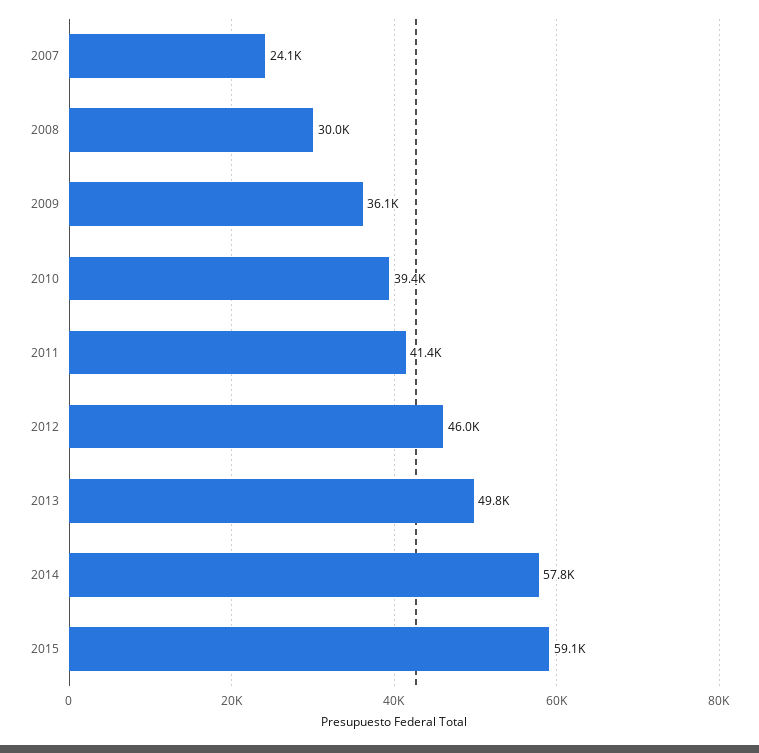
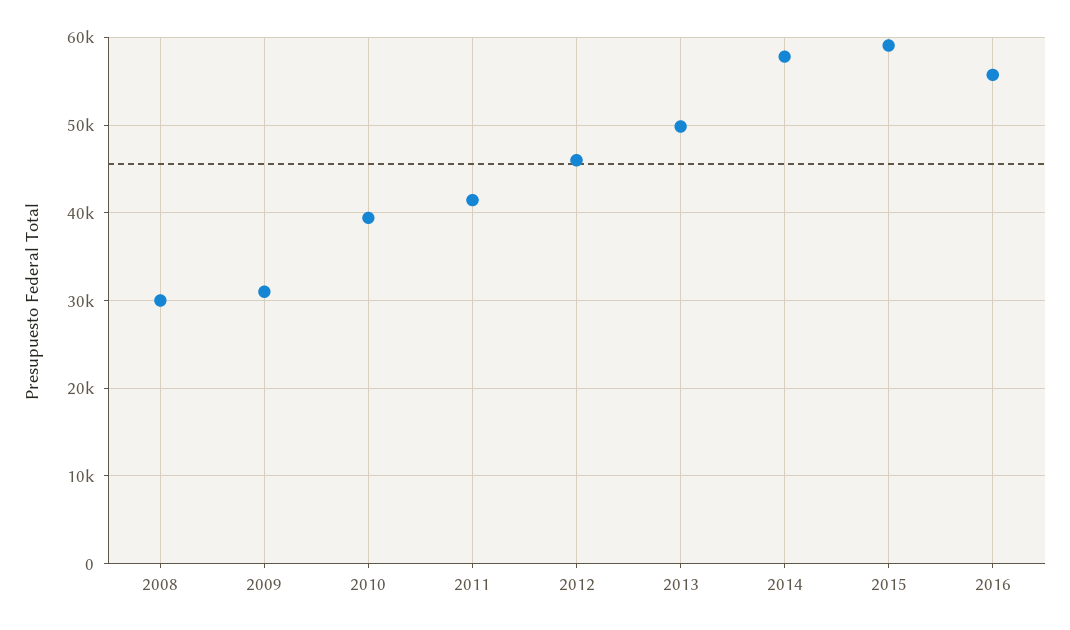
2007: 24100 -> none
2009: 36100 -> 31000
2016: none -> 56000

